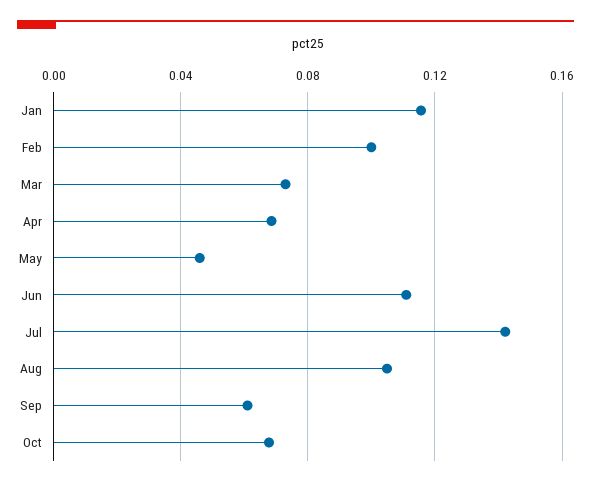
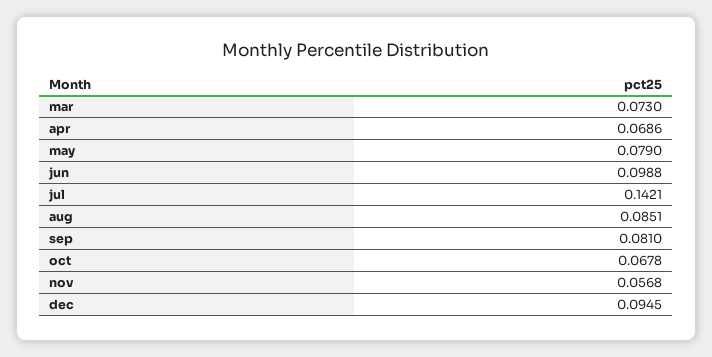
Jan: 0.115 -> none
Feb: 0.1 -> none
May: 0.045 -> 0.079
Jun: 0.11 -> 0.0988
Aug: 0.105 -> 0.0851
Sep: 0.06 -> 0.081
nov: none -> 0.0568
dec: none -> 0.0945

